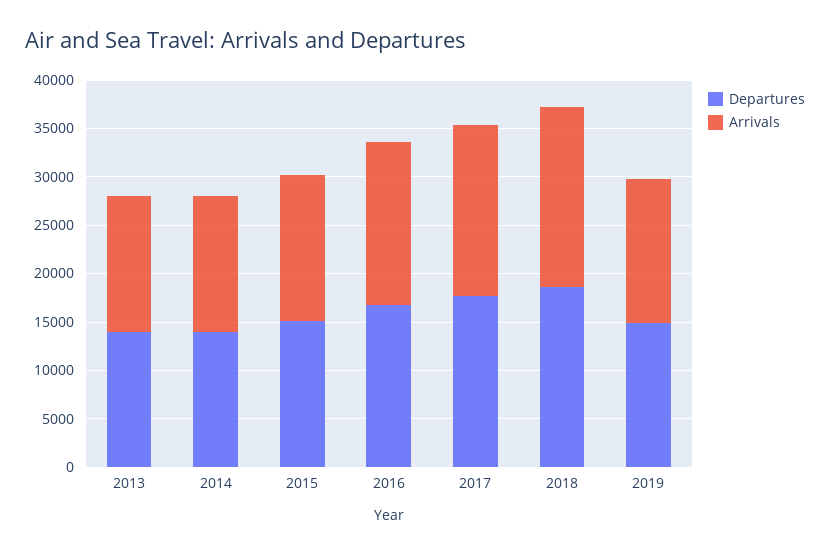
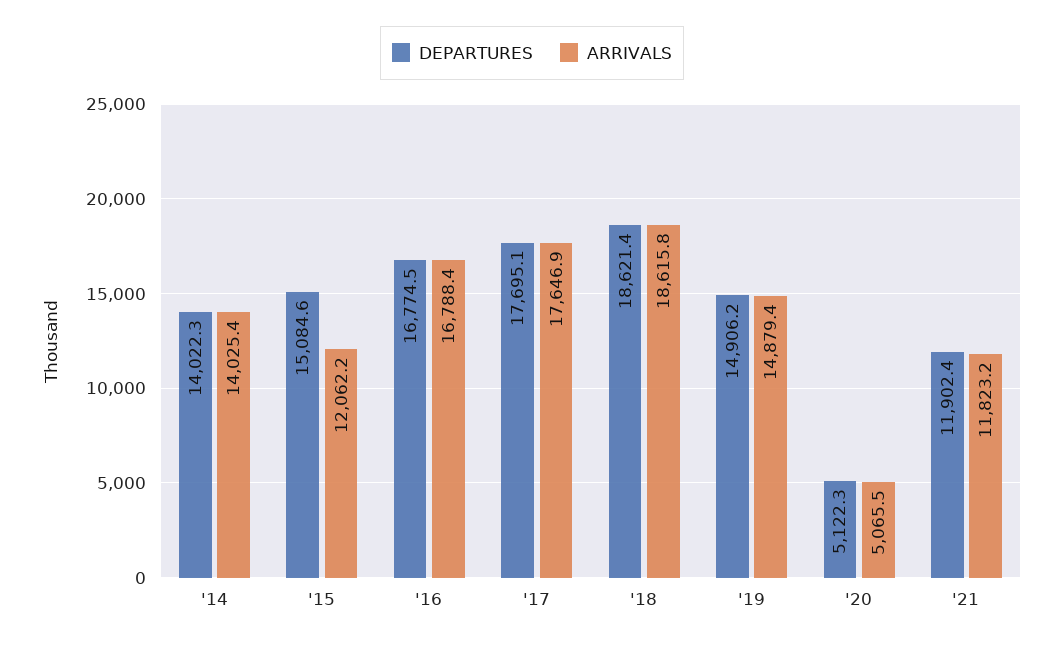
Departures, 2013: 14000 -> none
Arrivals, 2013: 14000 -> none
Arrivals, 2015: 15000 -> 12062.2
Departures, '20: none -> 5122.3
Arrivals, '20: none -> 5065.5
Departures, '21: none -> 11902.4
Arrivals, '21: none -> 11823.2

